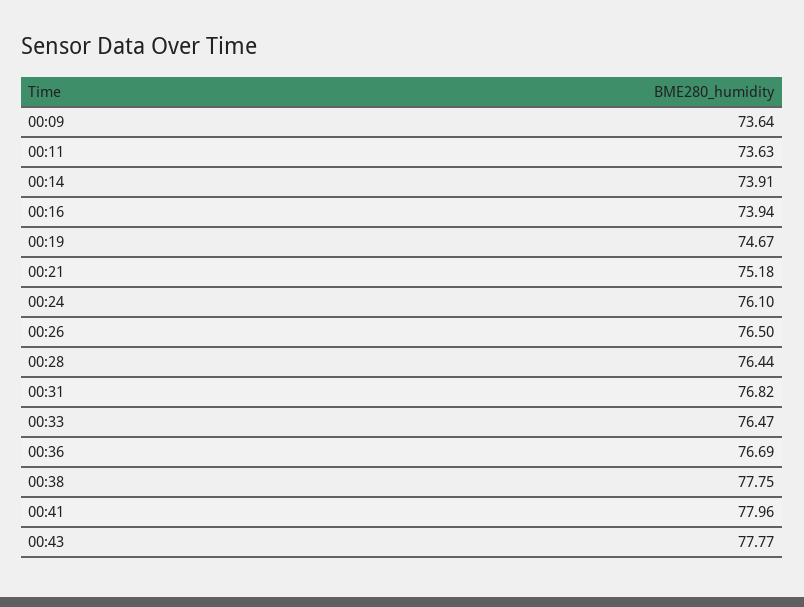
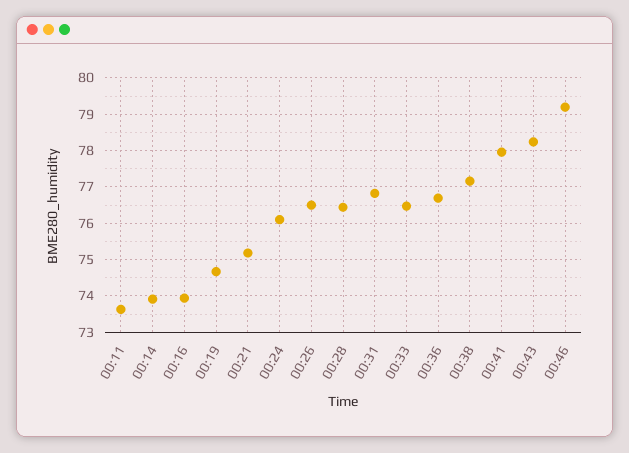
00:09: 73.64 -> none
00:38: 77.75 -> 77.2
00:43: 77.77 -> 78.2
00:46: none -> 79.2

